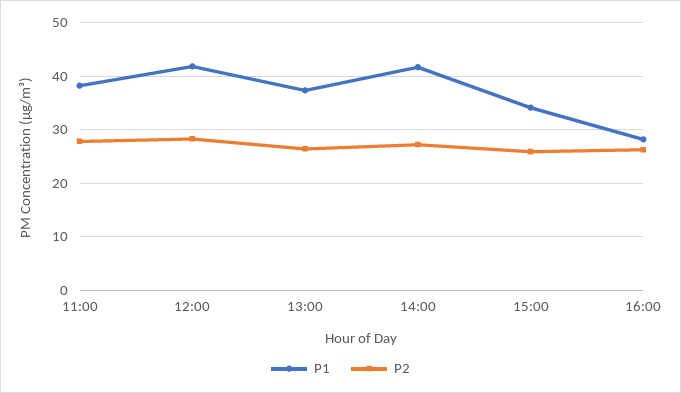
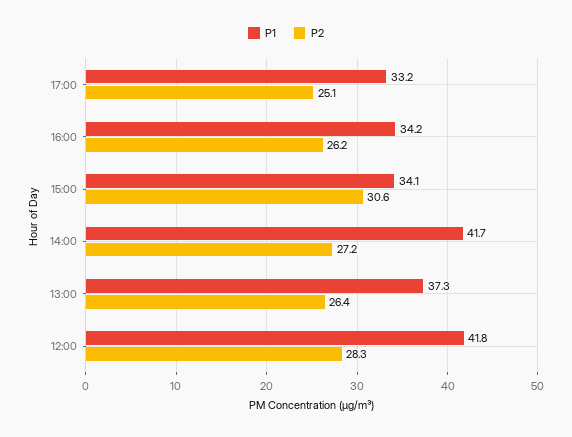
P1, 11:00: 38 -> none
P2, 11:00: 28 -> none
P2, 15:00: 26 -> 30.6
P1, 16:00: 28 -> 34.2
P1, 17:00: none -> 33.2
P2, 17:00: none -> 25.1

